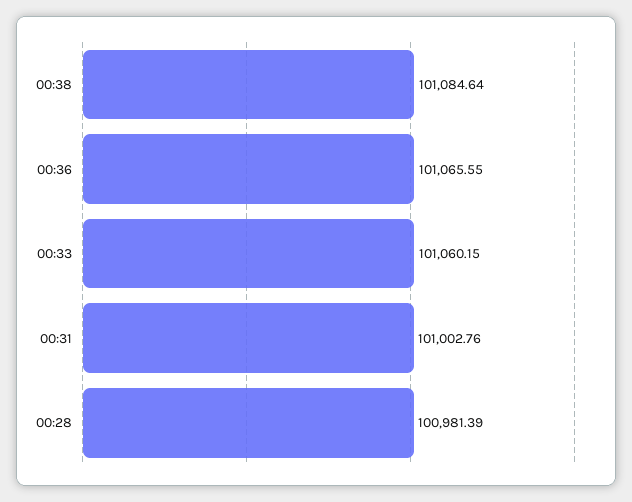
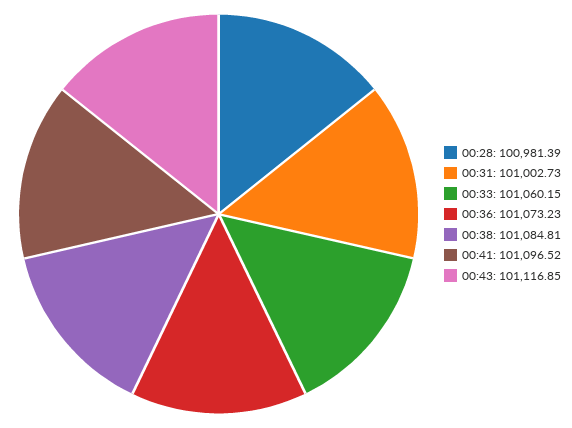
00:38: 101084.64 -> 101084.81
00:36: 101065.55 -> 101073.23
00:31: 101002.76 -> 101002.73
00:41: none -> 101096.52
00:43: none -> 101116.85

